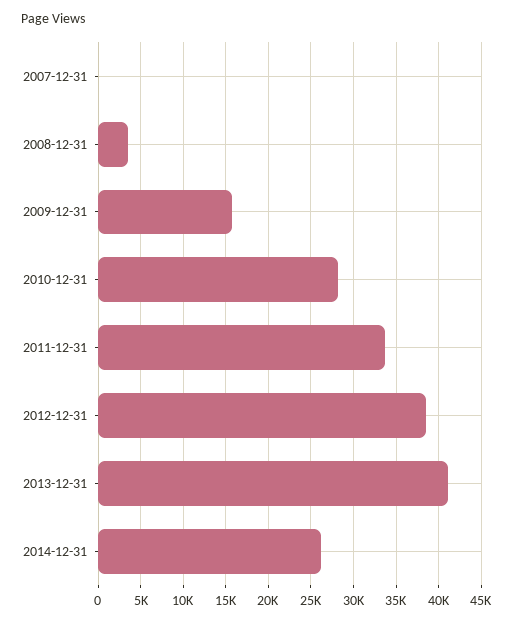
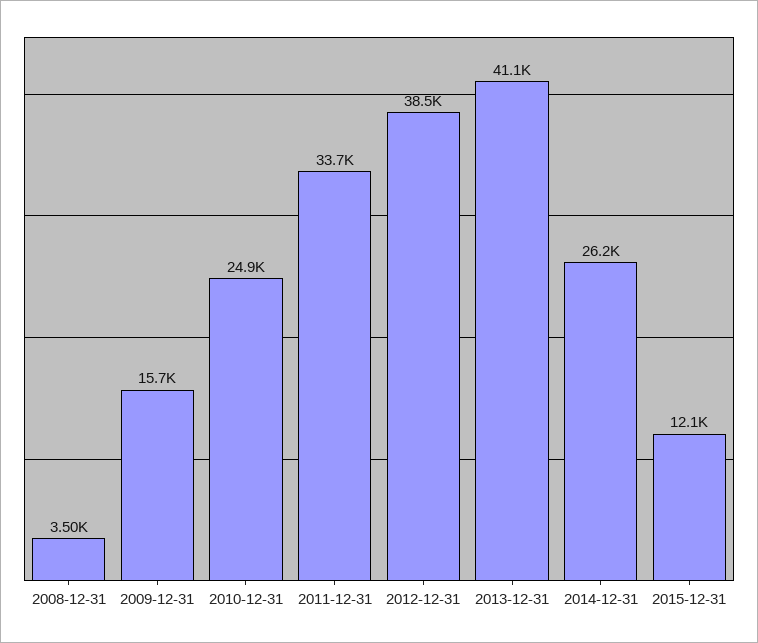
2007-12-31: 0 -> none
2010-12-31: 28000 -> 24900
2015-12-31: none -> 12100

